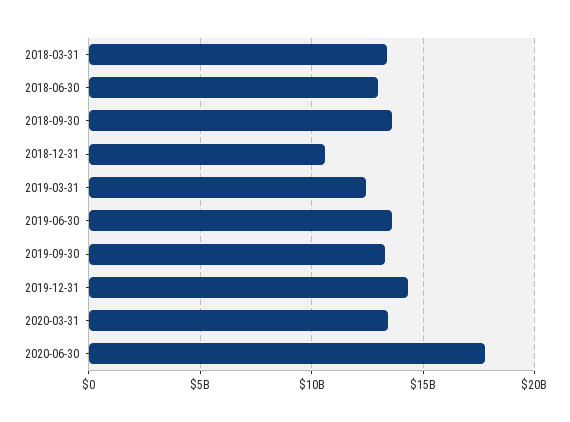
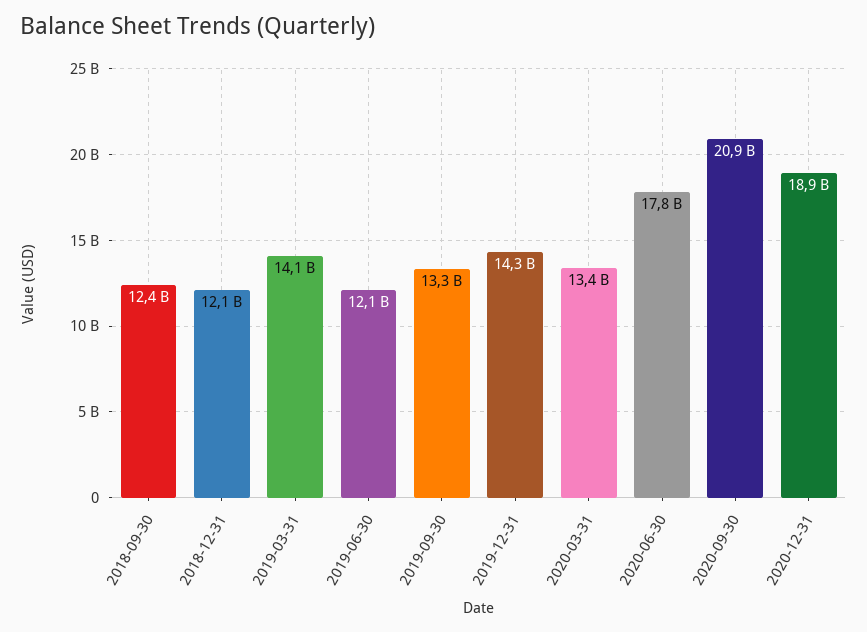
2018-03-31: 13500000000 -> none
2018-06-30: 13000000000 -> none
2018-09-30: 13500000000 -> 12400000000
2018-12-31: 10500000000 -> 12100000000
2019-03-31: 12500000000 -> 14100000000
2019-06-30: 13500000000 -> 12100000000
2020-09-30: none -> 20900000000
2020-12-31: none -> 18900000000

